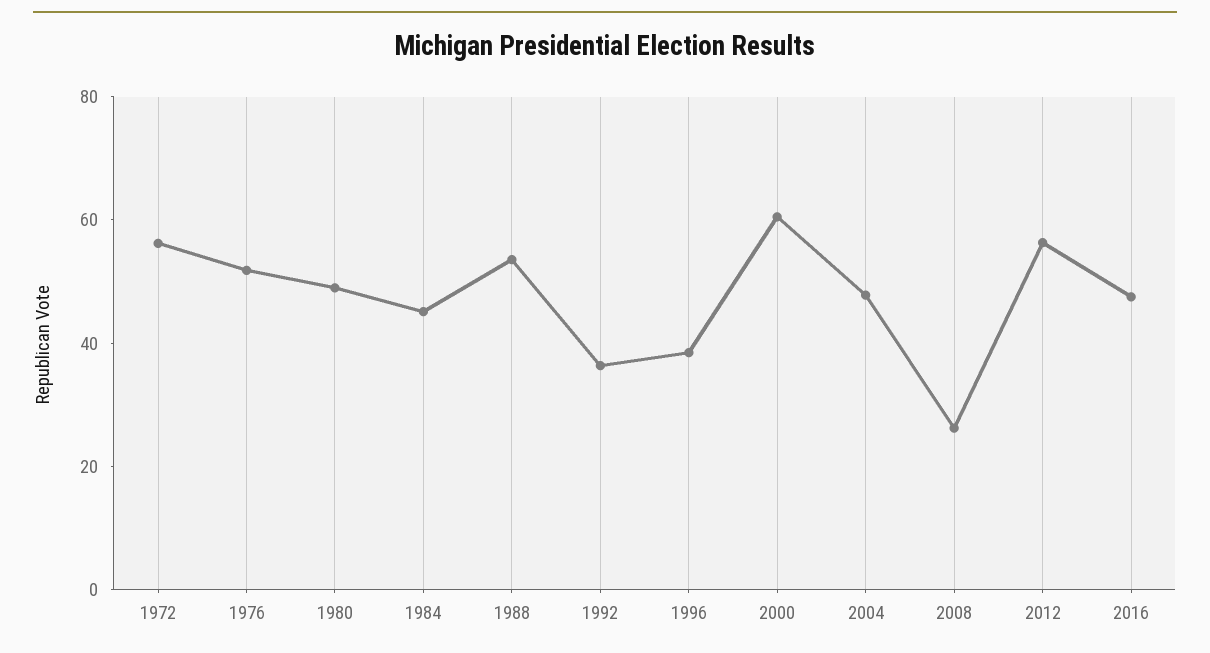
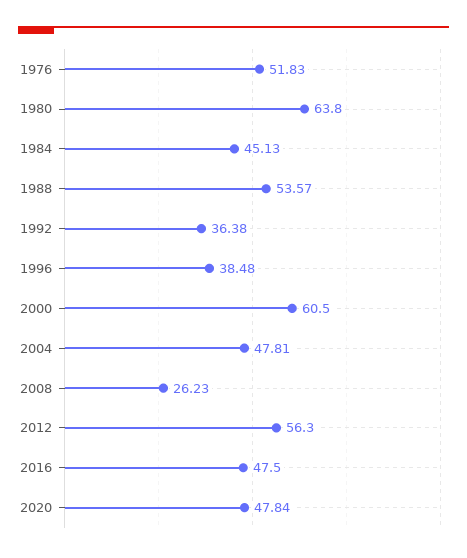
1972: 55 -> none
1980: 50 -> 63.8
2020: none -> 47.84

